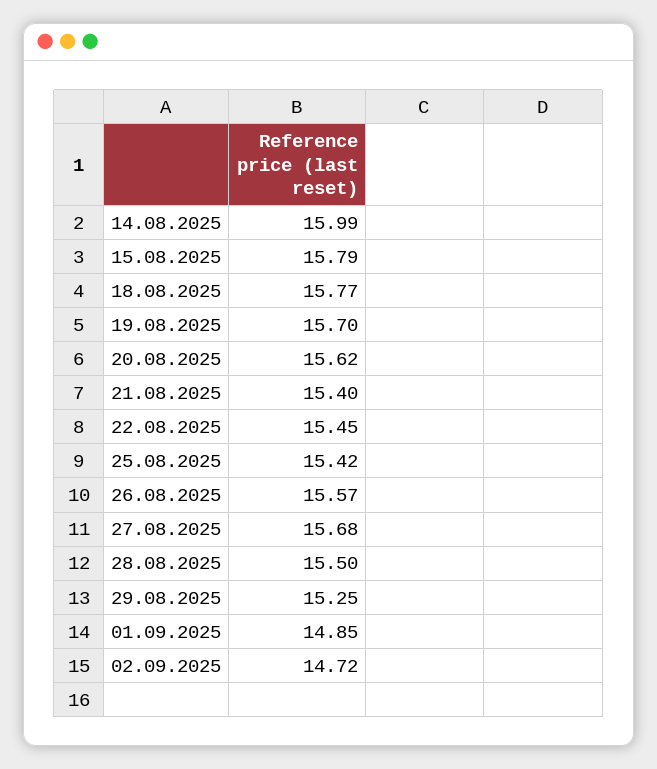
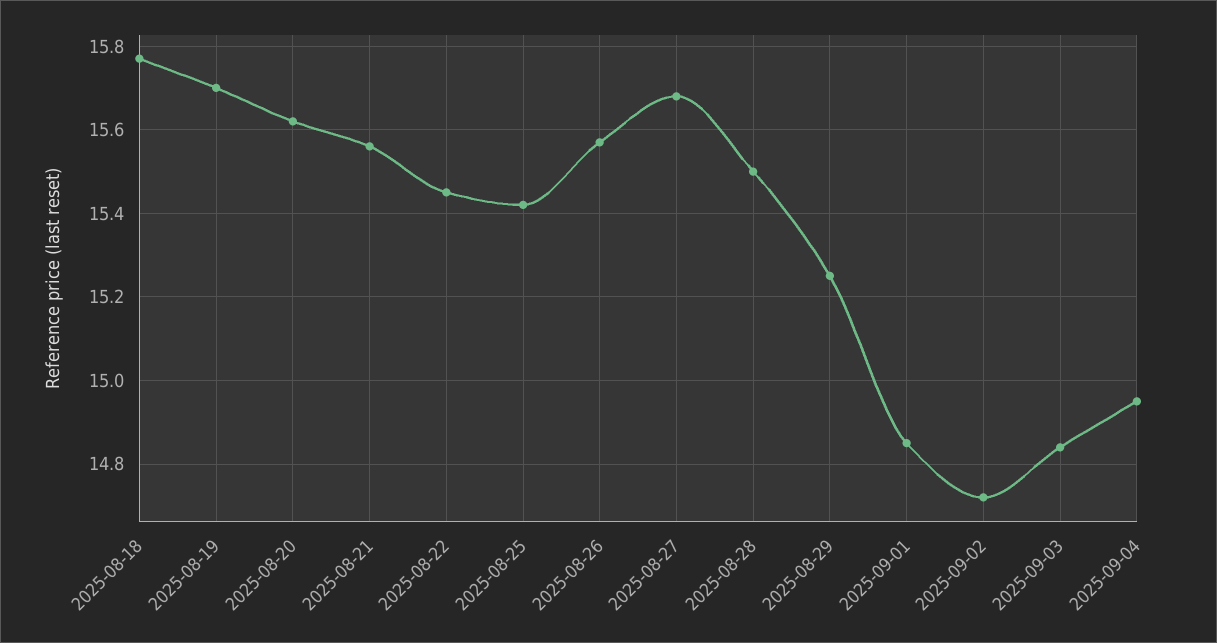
14.08.2025: 15.99 -> none
15.08.2025: 15.79 -> none
21.08.2025: 15.4 -> 15.55
2025-09-03: none -> 14.85
2025-09-04: none -> 14.95

